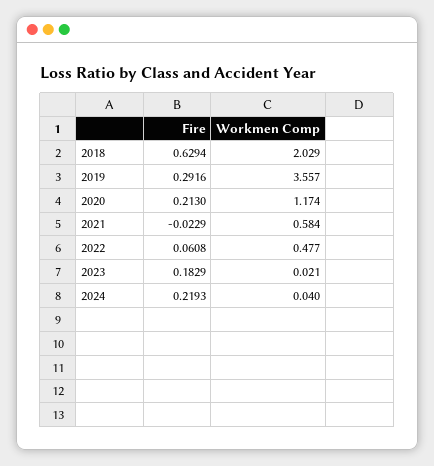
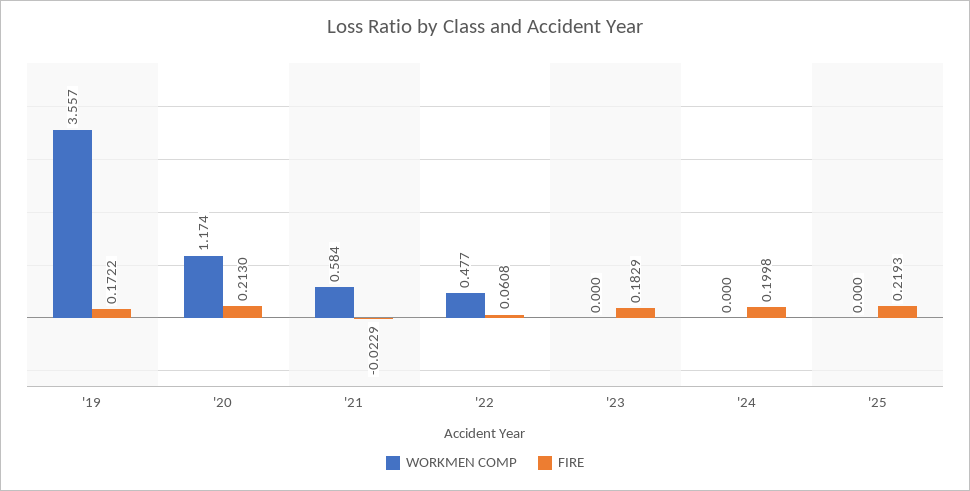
Fire, 2018: 0.6294 -> none
Workmen Comp, 2018: 2.029 -> none
Fire, 2019: 0.2916 -> 0.1722
Workmen Comp, 2023: 0.021 -> 0
Fire, 2024: 0.2193 -> 0.1998
Workmen Comp, 2024: 0.04 -> 0
Workmen Comp, '25: none -> 0
Fire, '25: none -> 0.2193

